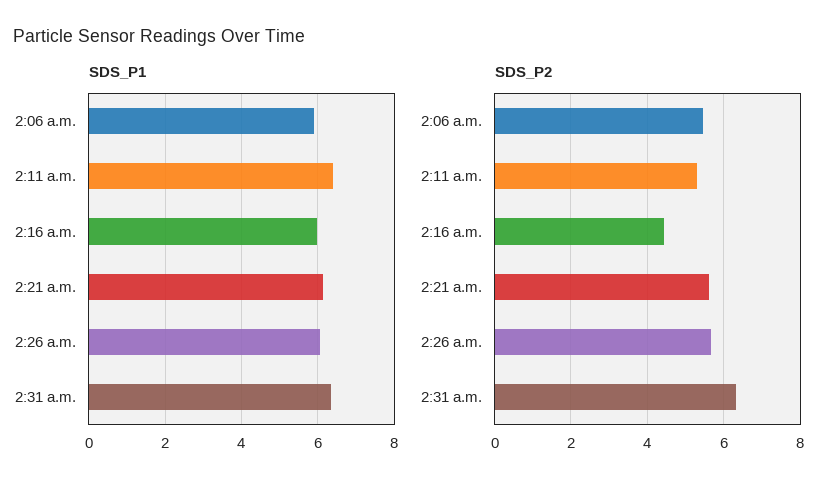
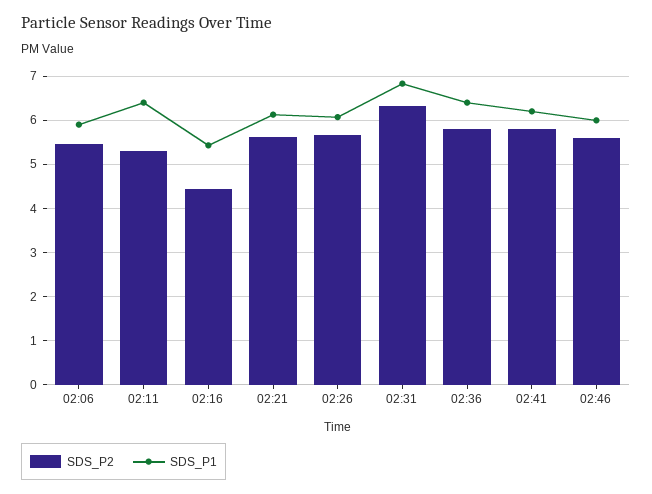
SDS_P1, 2:16 a.m.: 6 -> 5.4
SDS_P1, 2:31 a.m.: 6.4 -> 6.8
SDS_P2, 02:36: none -> 5.8
SDS_P1, 02:36: none -> 6.4
SDS_P2, 02:41: none -> 5.8
SDS_P1, 02:41: none -> 6.2
SDS_P2, 02:46: none -> 5.6
SDS_P1, 02:46: none -> 6

